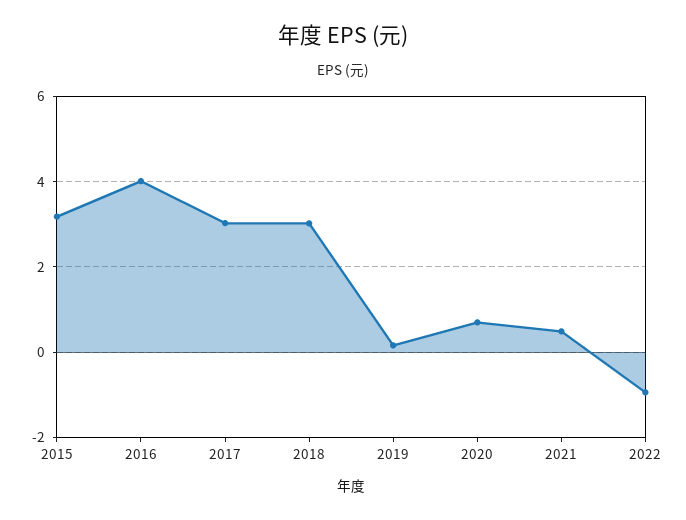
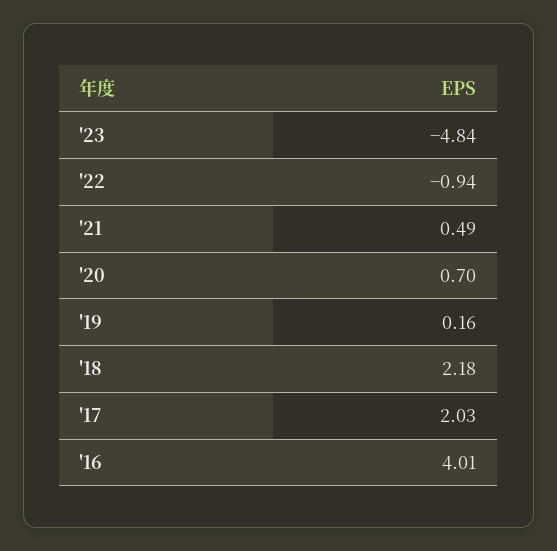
2015: 3.2 -> none
2017: 3 -> 2.03
2018: 3 -> 2.18
'23: none -> -4.84

